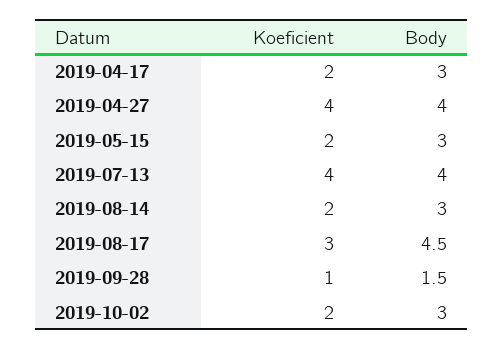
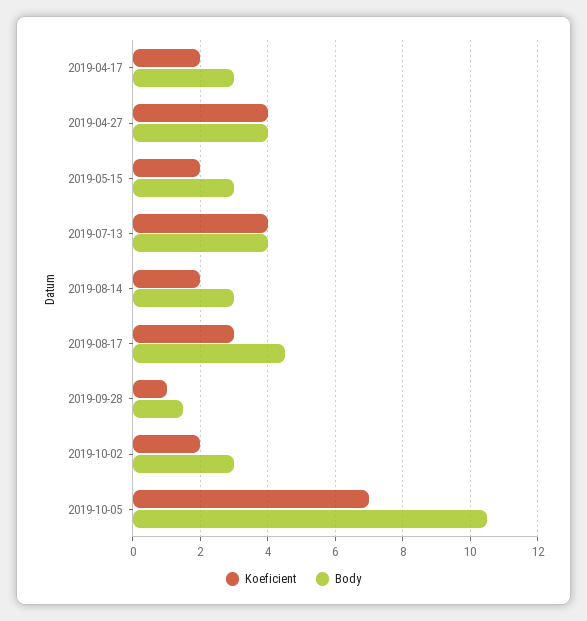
Koeficient, 2019-10-05: none -> 7
Body, 2019-10-05: none -> 10.5

